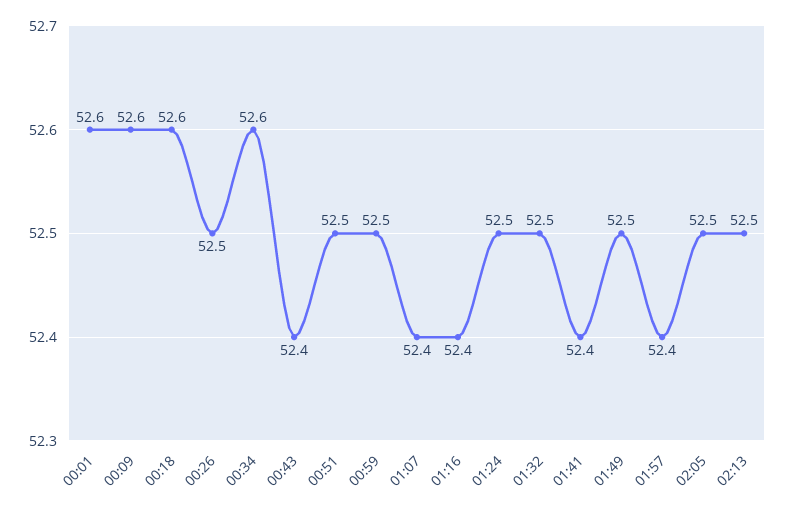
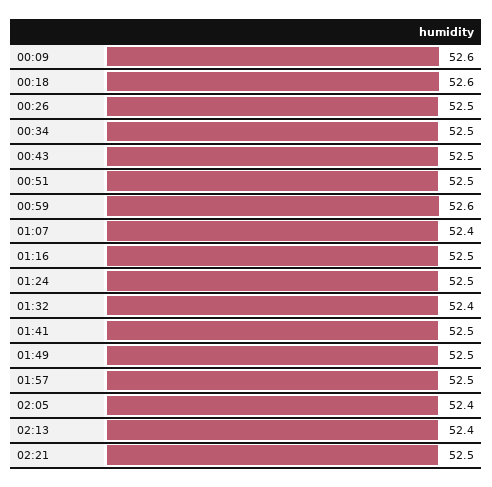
00:01: 52.6 -> none
00:34: 52.6 -> 52.5
00:43: 52.4 -> 52.5
00:59: 52.5 -> 52.6
01:16: 52.4 -> 52.5
01:32: 52.5 -> 52.4
01:41: 52.4 -> 52.5
01:57: 52.4 -> 52.5
02:05: 52.5 -> 52.4
02:13: 52.5 -> 52.4
02:21: none -> 52.5

